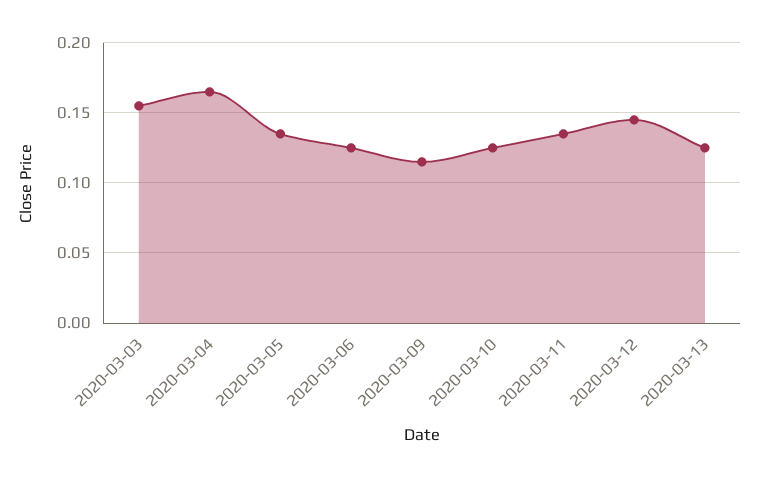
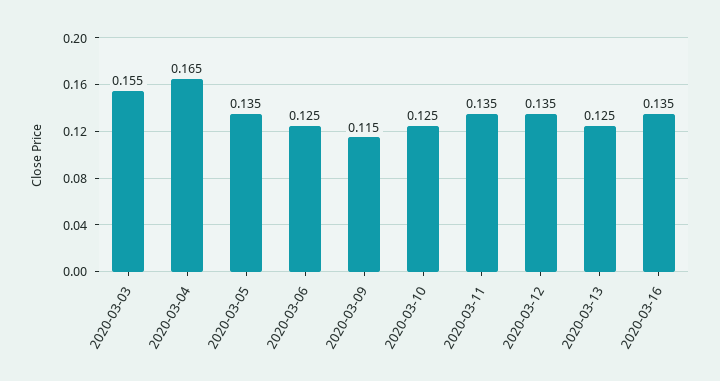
2020-03-12: 0.145 -> 0.135
2020-03-16: none -> 0.135

